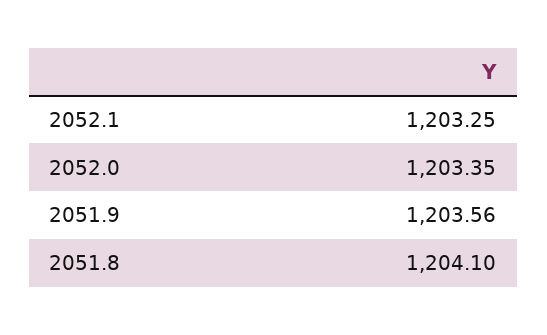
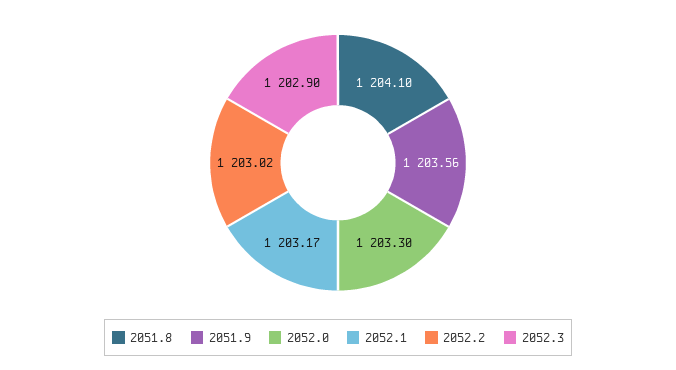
2052.1: 1203.25 -> 1203.17
2052.0: 1203.35 -> 1203.3
2052.2: none -> 1203.02
2052.3: none -> 1202.9

